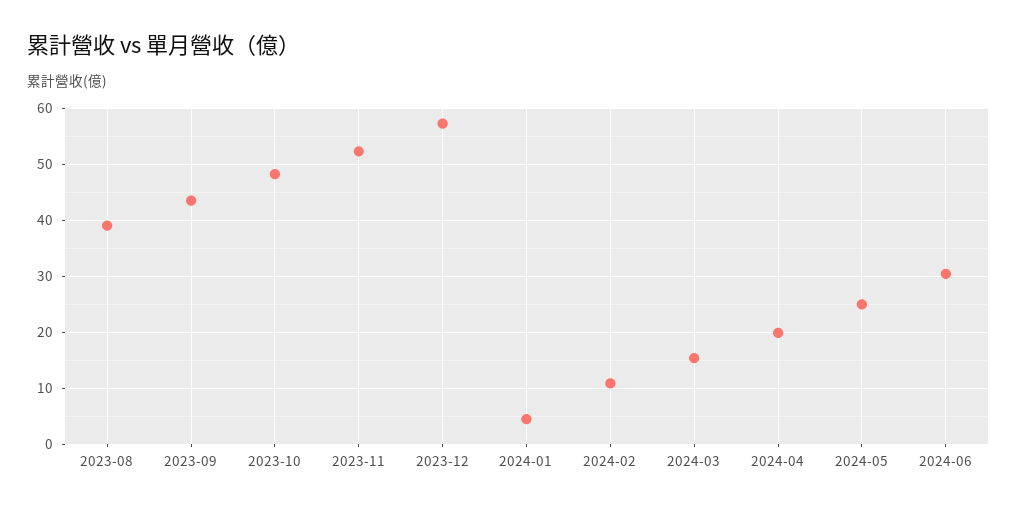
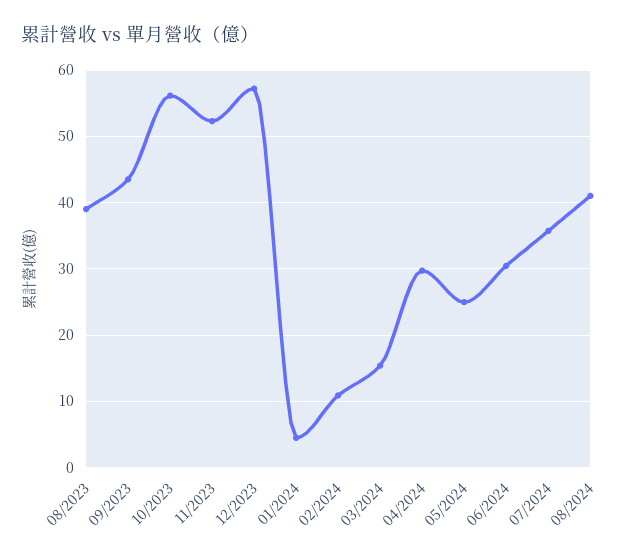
2023-10: 48 -> 56
2024-04: 20 -> 30
07/2024: none -> 36
08/2024: none -> 41

